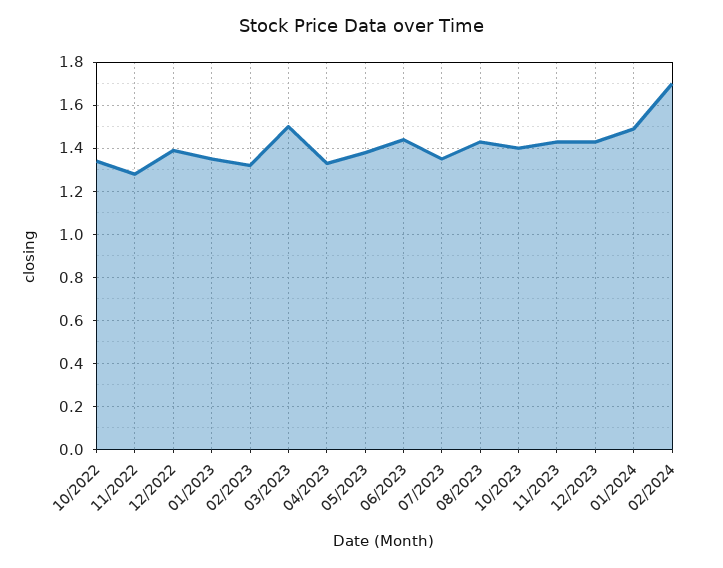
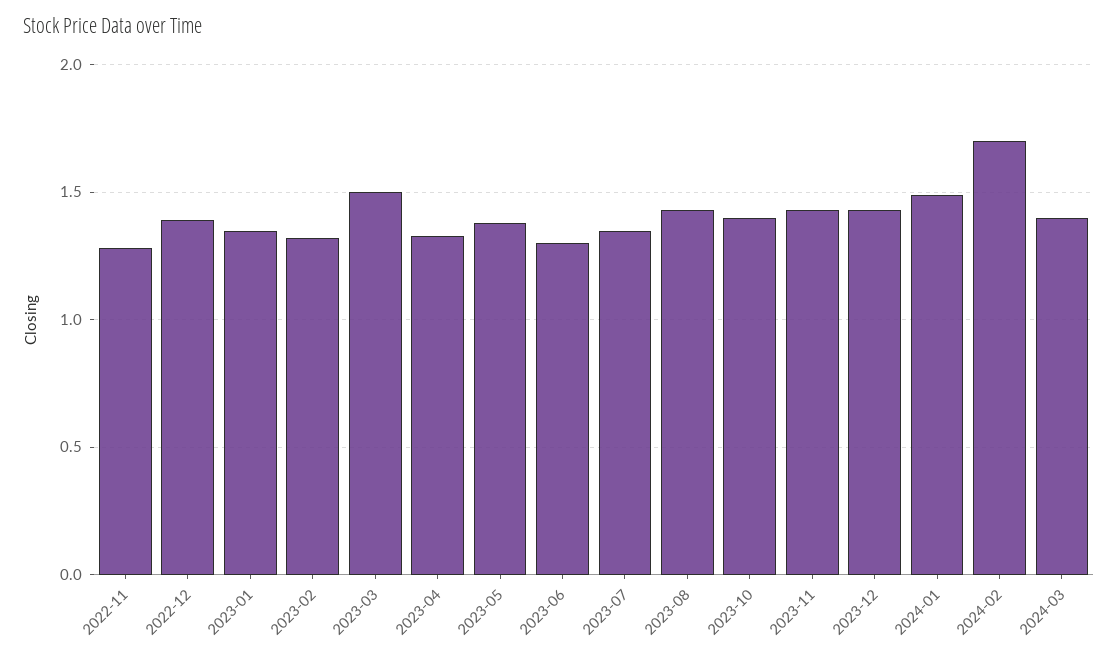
10/2022: 1.35 -> none
06/2023: 1.45 -> 1.3
2024-03: none -> 1.4

